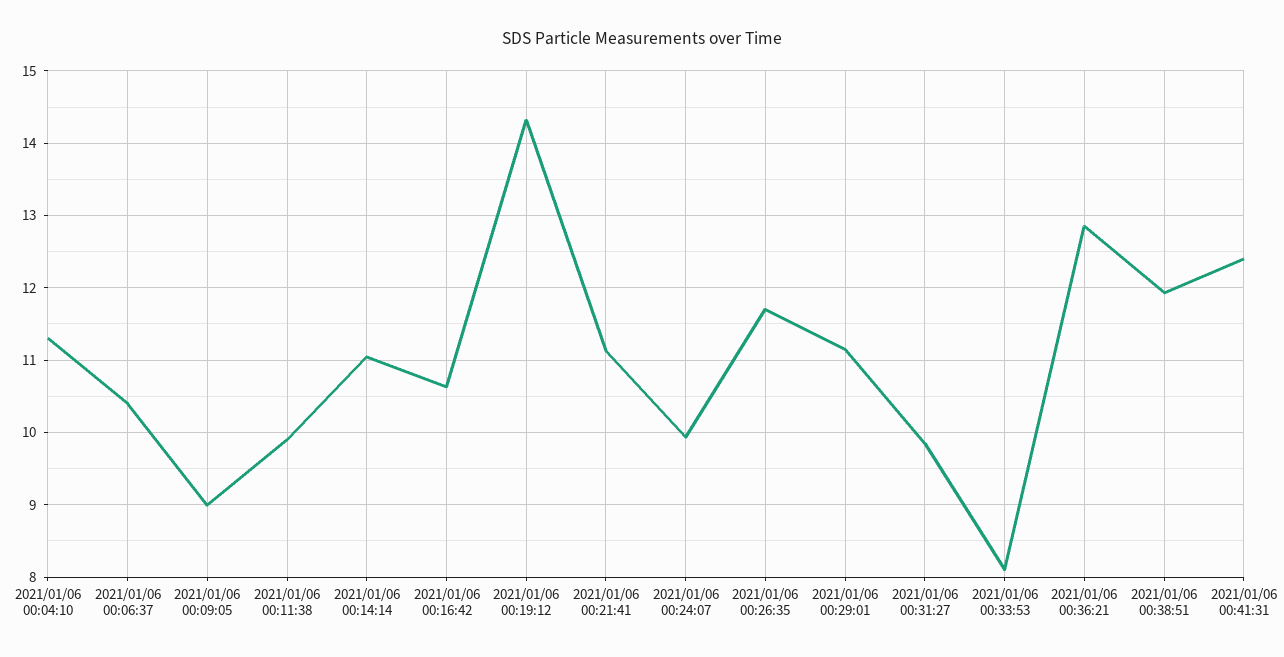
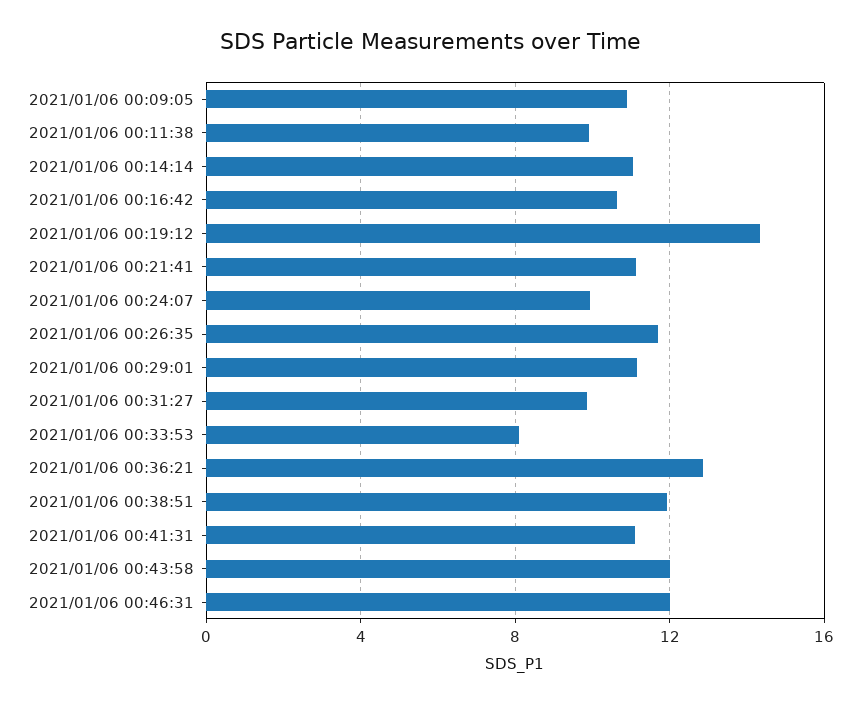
2021/01/06 00:04:10: 11.3 -> none
2021/01/06 00:06:37: 10.4 -> none
2021/01/06 00:09:05: 9 -> 11
2021/01/06 00:41:31: 12.4 -> 11
2021/01/06 00:43:58: none -> 12
2021/01/06 00:46:31: none -> 12

